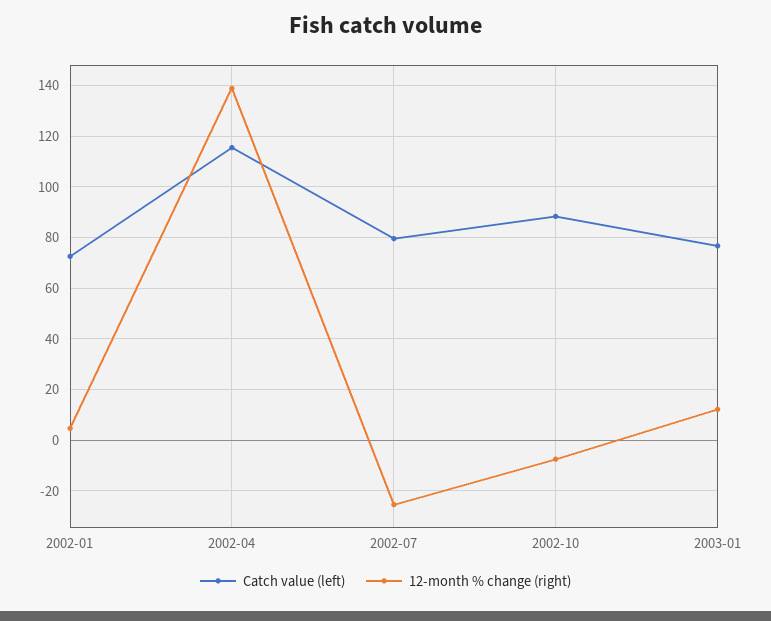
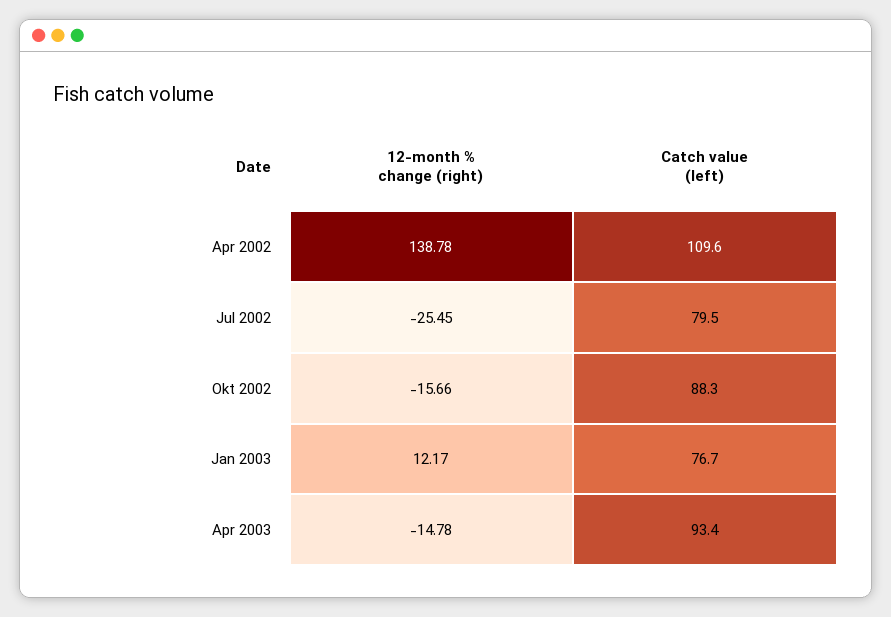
Catch value (left), 2002-01: 72.5 -> none
12-month % change (right), 2002-01: 5 -> none
Catch value (left), 2002-04: 115 -> 109.6
12-month % change (right), 2002-10: -7.5 -> -15.66
12-month % change (right), Apr 2003: none -> -14.78
Catch value (left), Apr 2003: none -> 93.4

